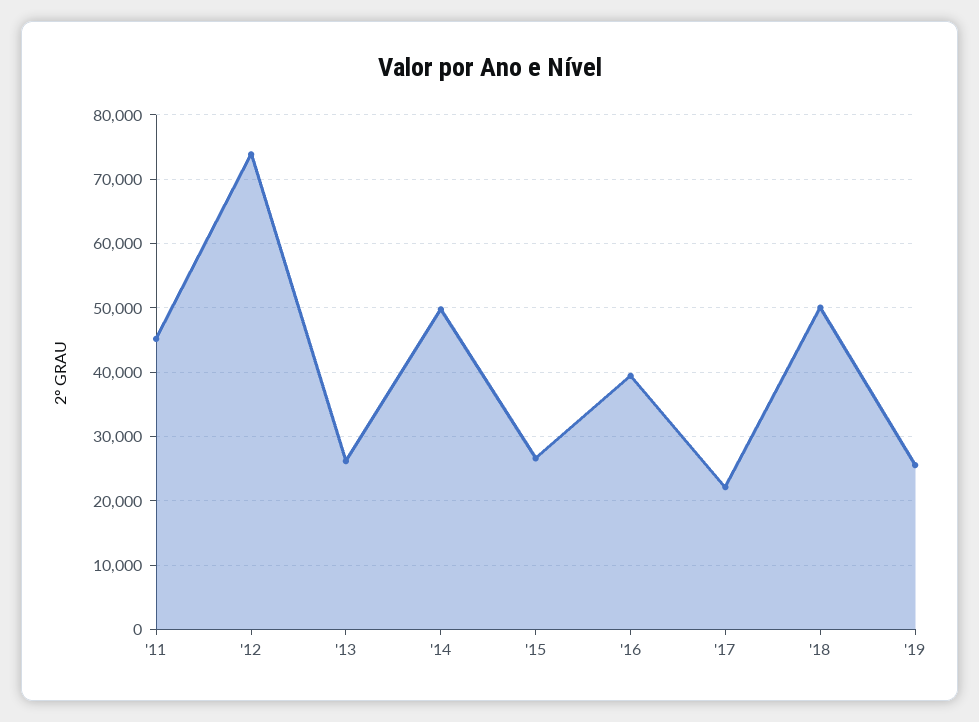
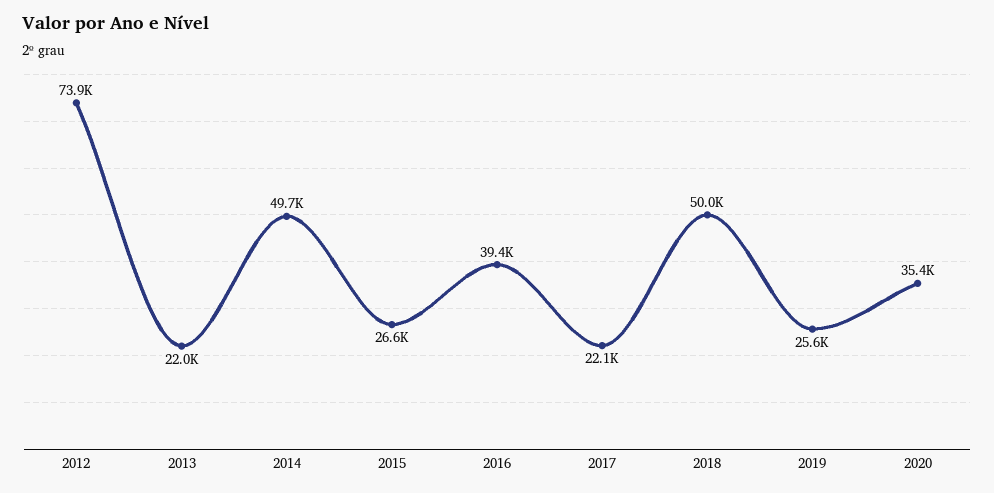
'11: 45000 -> none
'13: 26000 -> 22000
2020: none -> 35400

